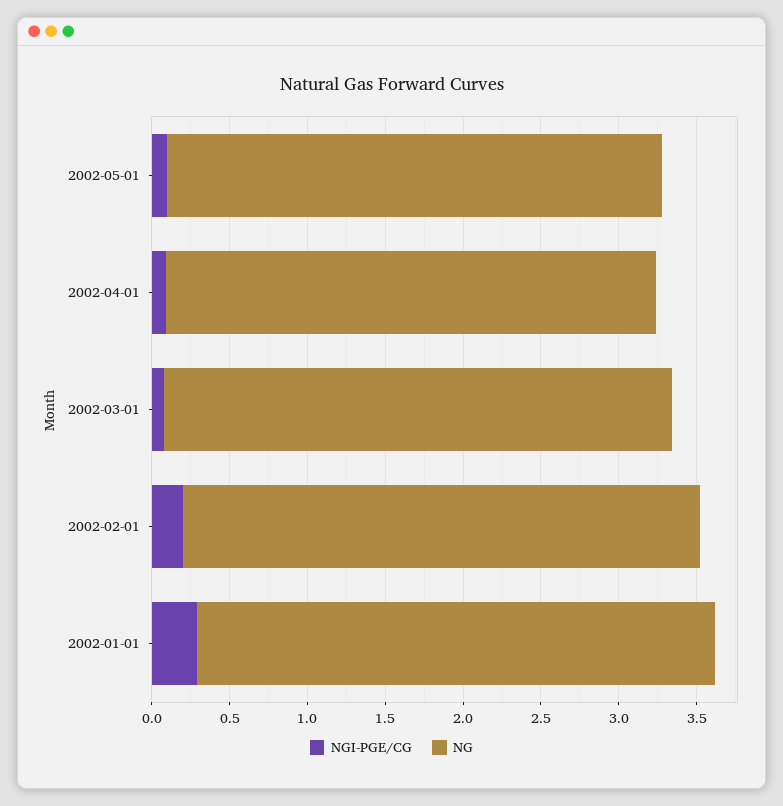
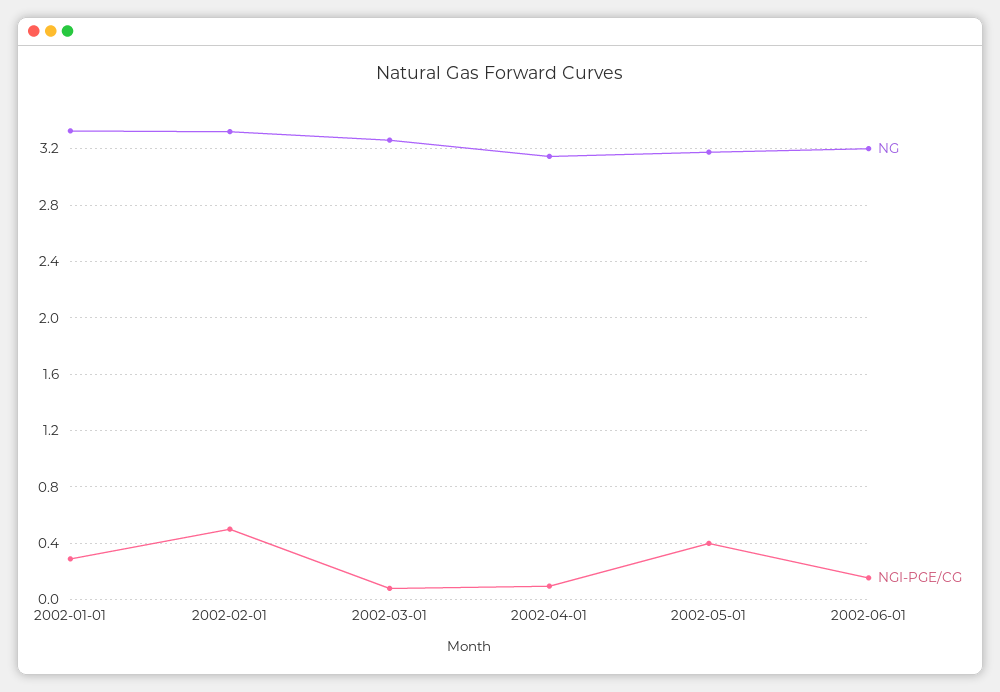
NGI-PGE/CG, 2002-05-01: 0.1 -> 0.4
NGI-PGE/CG, 2002-02-01: 0.2 -> 0.5
NG, 2002-06-01: none -> 3.2
NGI-PGE/CG, 2002-06-01: none -> 0.15

